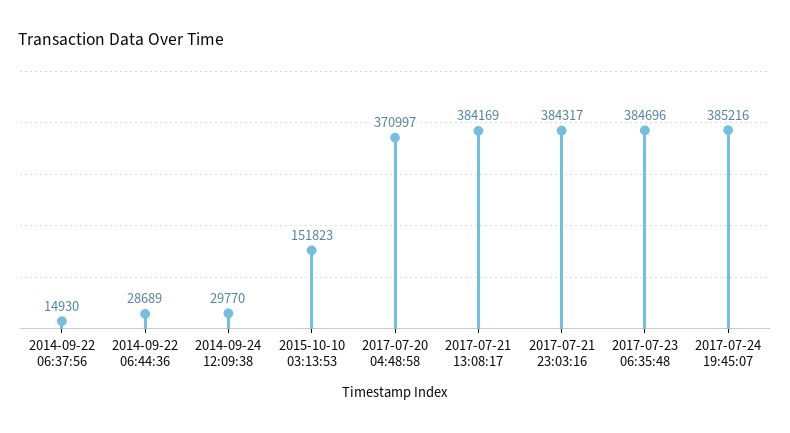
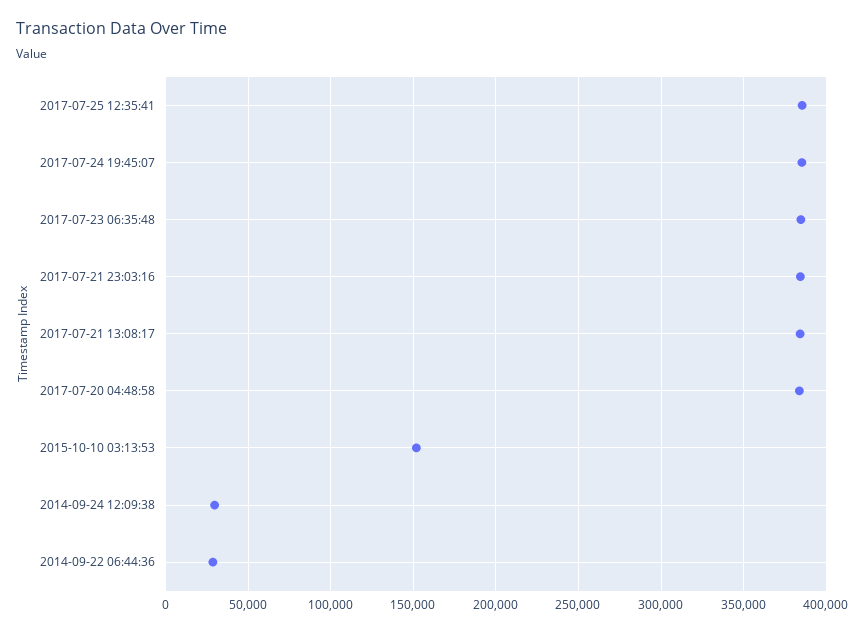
2014-09-22 06:37:56: 14930 -> none
2017-07-20 04:48:58: 370997 -> 385000
2017-07-25 12:35:41: none -> 385000

